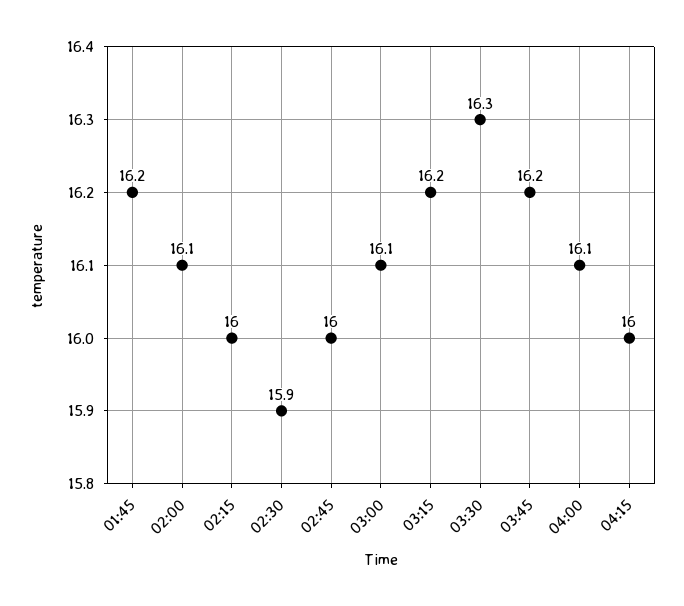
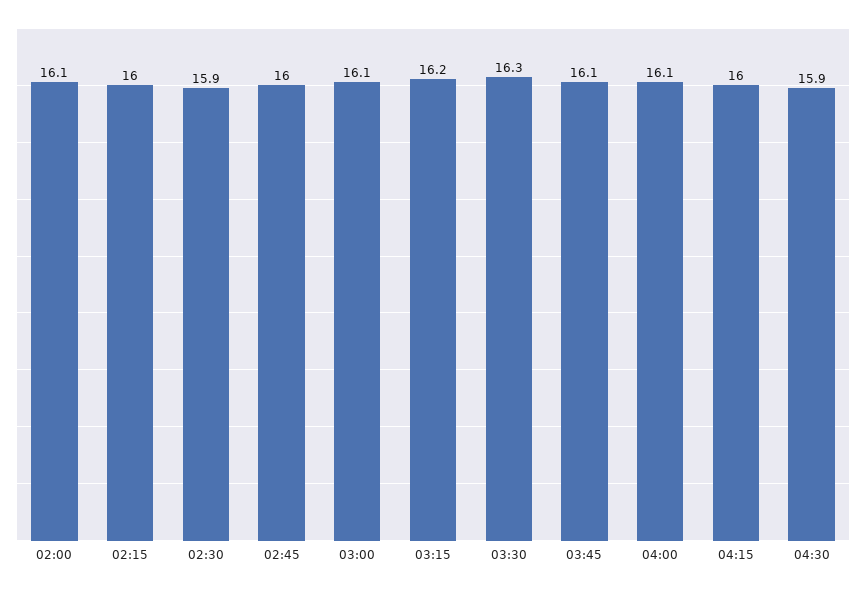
01:45: 16.2 -> none
03:45: 16.2 -> 16.1
04:30: none -> 15.9

